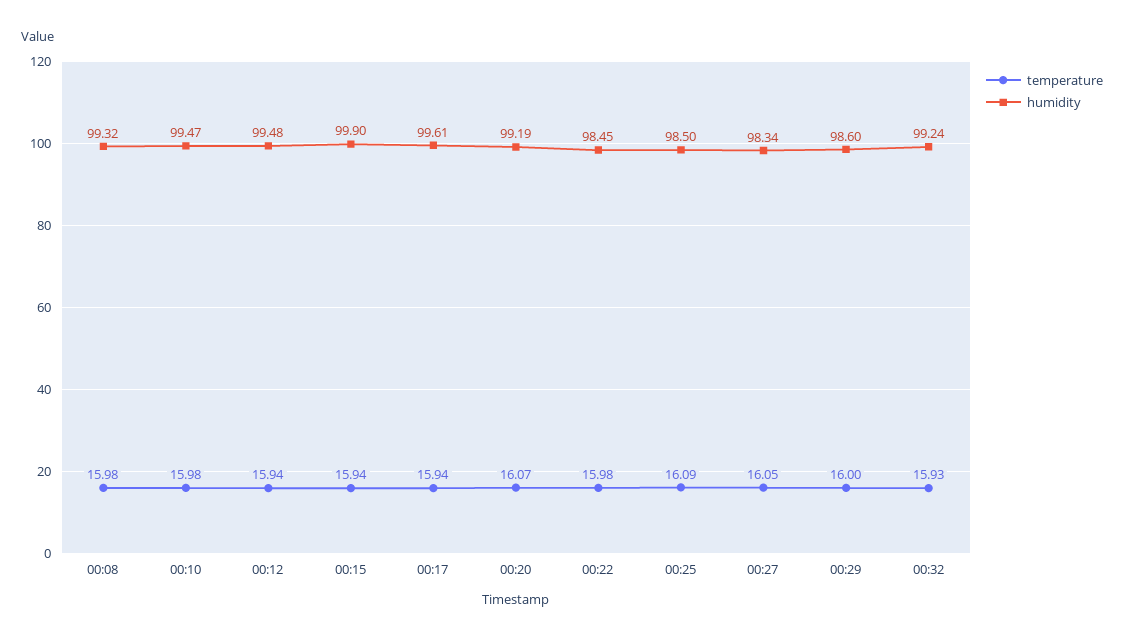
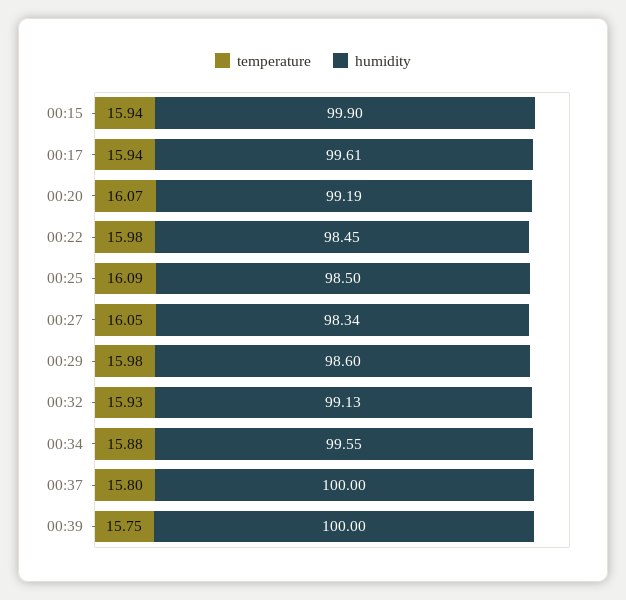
temperature, 00:08: 15.98 -> none
humidity, 00:08: 99.32 -> none
temperature, 00:10: 15.98 -> none
humidity, 00:10: 99.47 -> none
temperature, 00:12: 15.94 -> none
humidity, 00:12: 99.48 -> none
temperature, 00:29: 16 -> 15.98
humidity, 00:32: 99.24 -> 99.13
temperature, 00:34: none -> 15.88
humidity, 00:34: none -> 99.55
temperature, 00:37: none -> 15.8
humidity, 00:37: none -> 100
temperature, 00:39: none -> 15.75
humidity, 00:39: none -> 100

